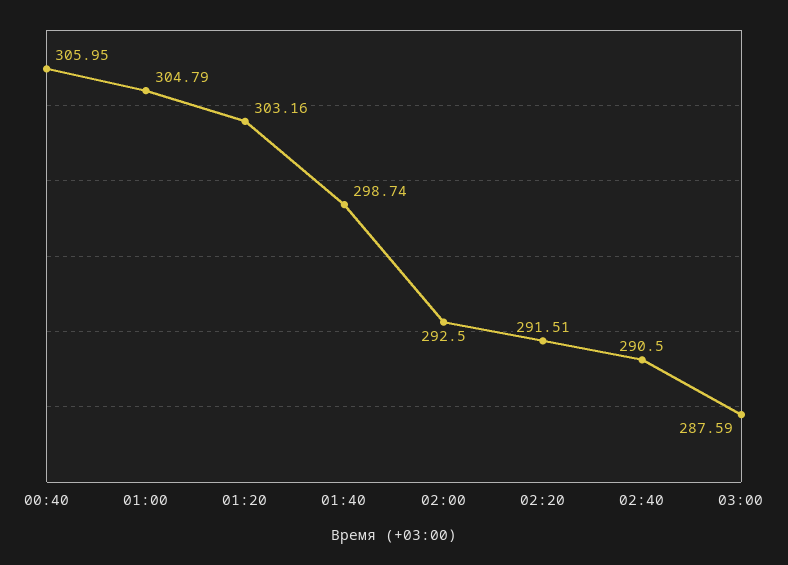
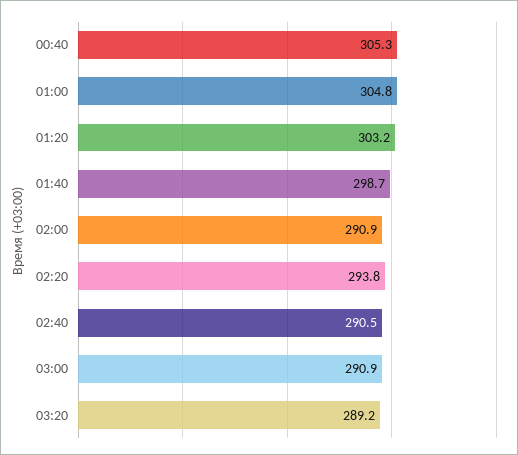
00:40: 305.95 -> 305.3
02:00: 292.5 -> 290.9
02:20: 291.51 -> 293.8
03:00: 287.59 -> 290.9
03:20: none -> 289.2

